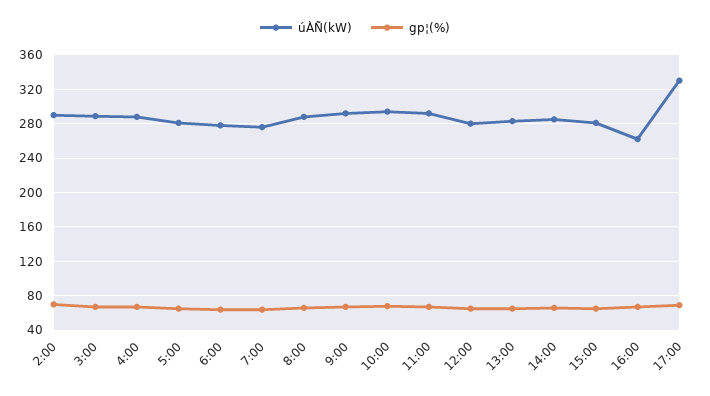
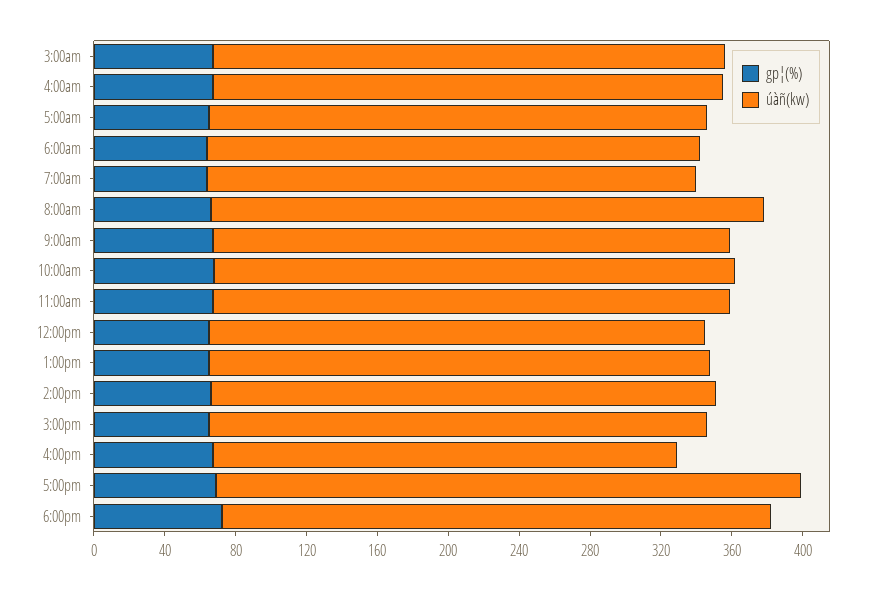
úÀÑ(kW), 2:00: 290 -> none
gp¦(%), 2:00: 70 -> none
úÀÑ(kW), 8:00: 290 -> 310
gp¦(%), 6:00pm: none -> 70
úÀÑ(kW), 6:00pm: none -> 310

